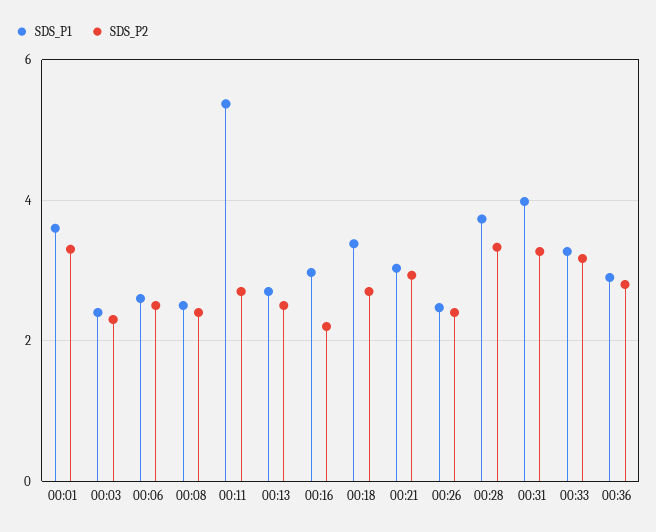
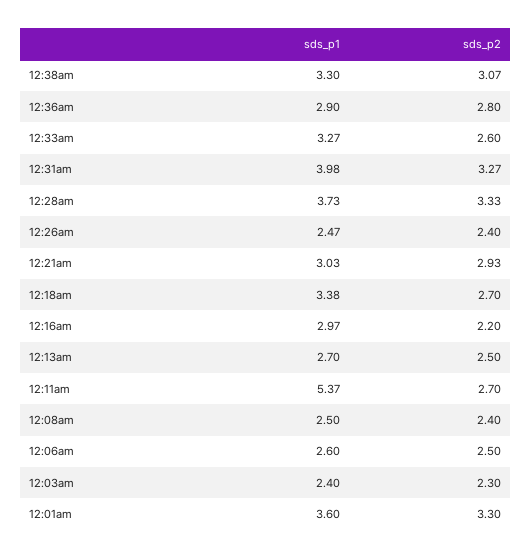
SDS_P2, 00:33: 3.2 -> 2.6
SDS_P1, 12:38am: none -> 3.3
SDS_P2, 12:38am: none -> 3.07

